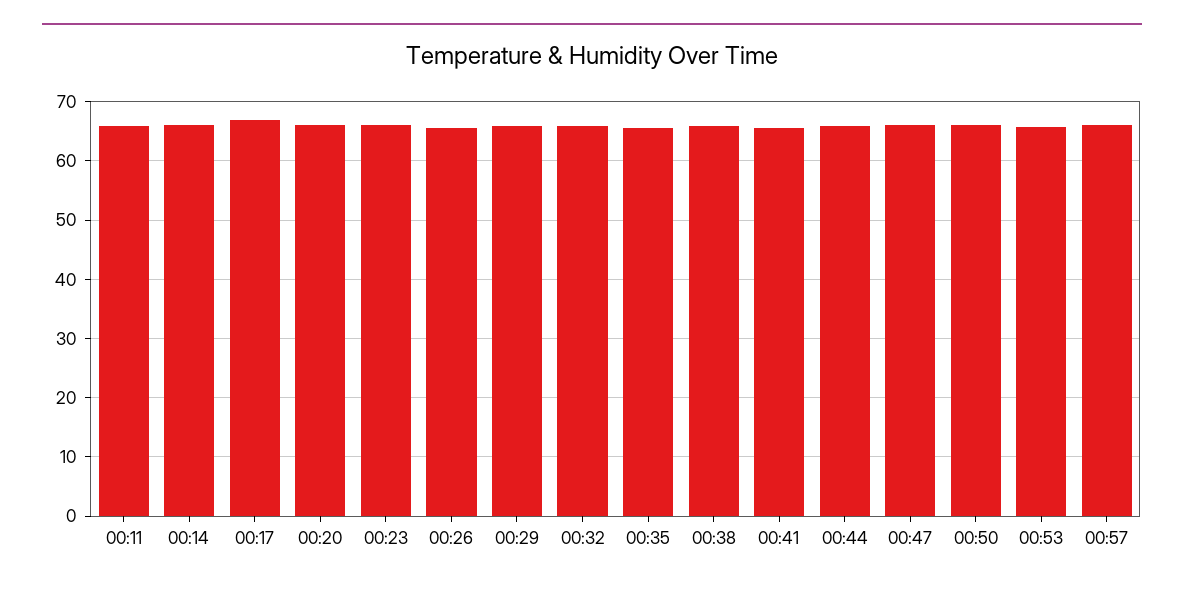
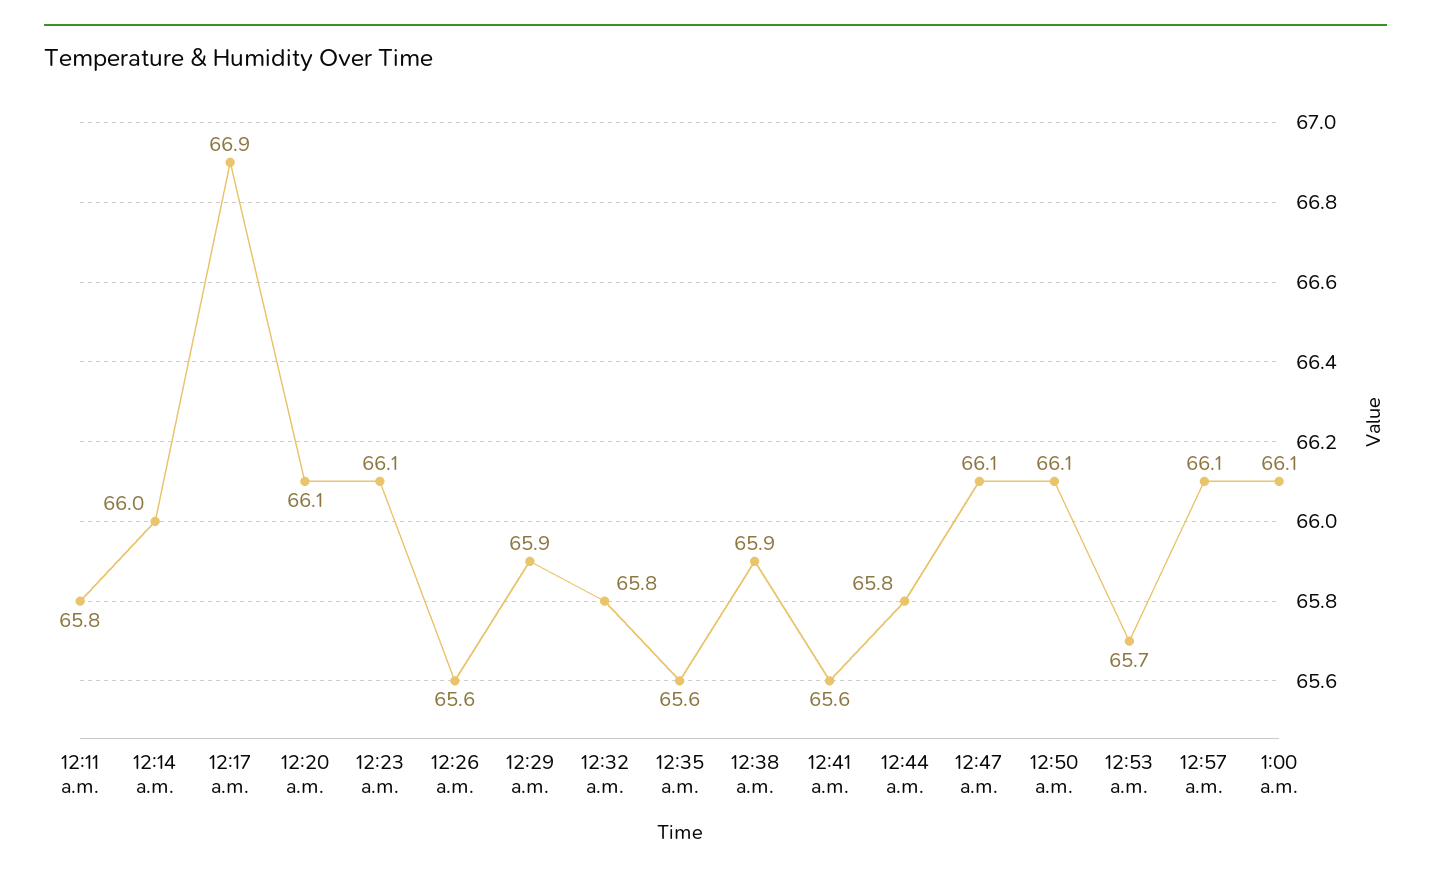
1:00 a.m.: none -> 66.1

